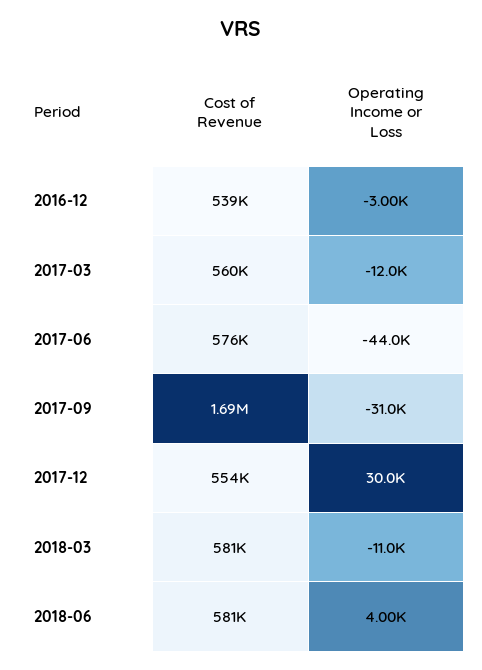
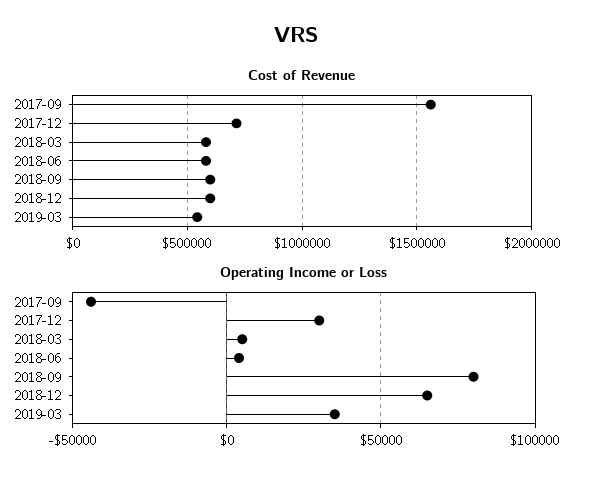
Cost of Revenue, 2016-12: 539000 -> none
Operating Income or Loss, 2016-12: -3000 -> none
Cost of Revenue, 2017-03: 560000 -> none
Operating Income or Loss, 2017-03: -12000 -> none
Cost of Revenue, 2017-06: 576000 -> none
Operating Income or Loss, 2017-06: -44000 -> none
Cost of Revenue, 2017-09: 1690000 -> 1550000
Operating Income or Loss, 2017-09: -31000 -> -45000
Cost of Revenue, 2017-12: 554000 -> 700000
Operating Income or Loss, 2018-03: -11000 -> 5000
Cost of Revenue, 2018-09: none -> 600000
Cost of Revenue, 2018-12: none -> 600000
Cost of Revenue, 2019-03: none -> 550000
Operating Income or Loss, 2018-09: none -> 80000
Operating Income or Loss, 2018-12: none -> 65000
Operating Income or Loss, 2019-03: none -> 35000

